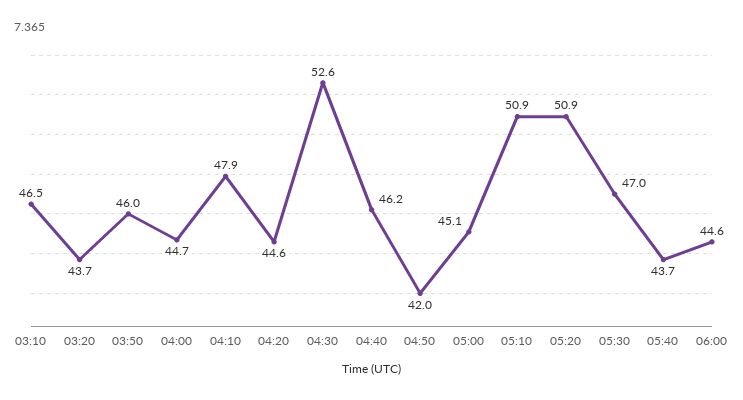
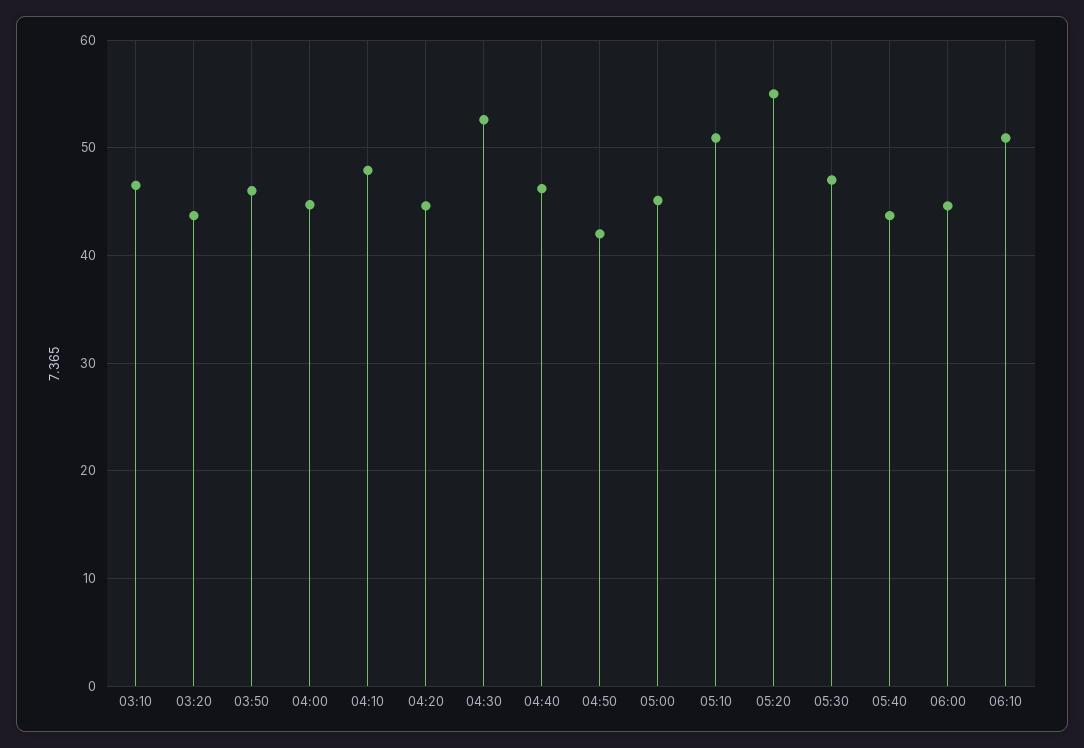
05:20: 50.9 -> 55
06:10: none -> 51

